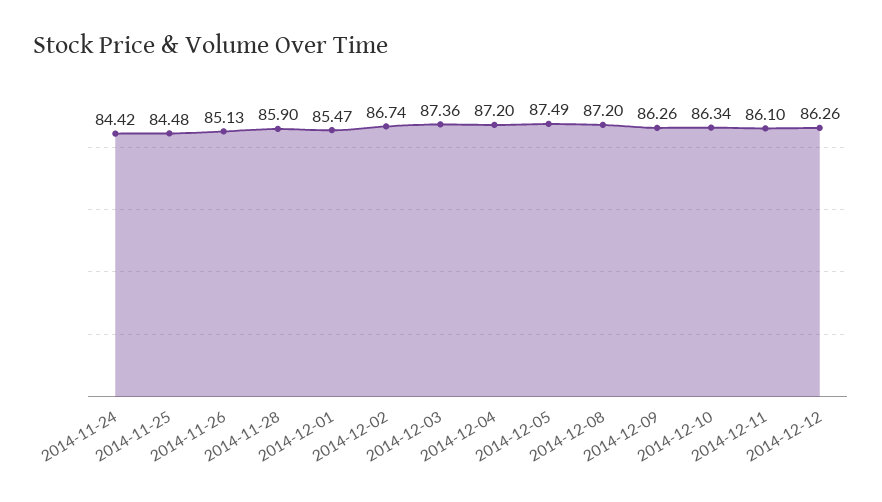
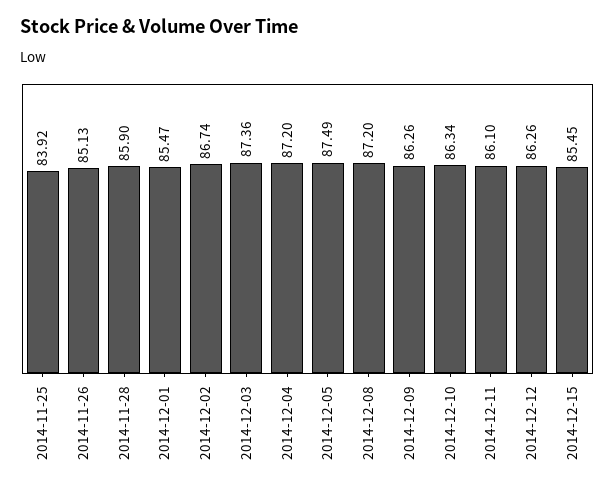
2014-11-24: 84.42 -> none
2014-11-25: 84.48 -> 83.92
2014-12-15: none -> 85.45

